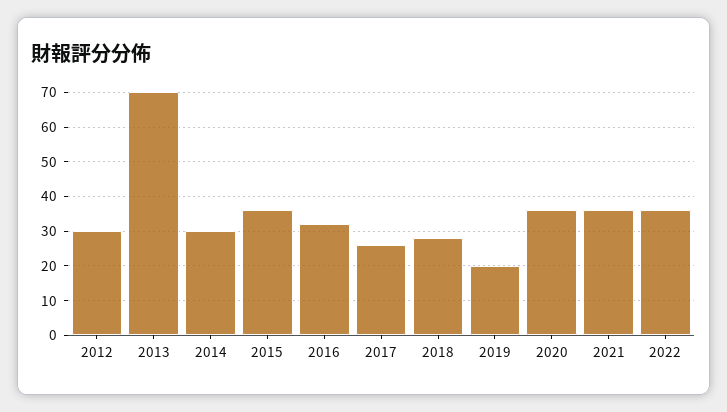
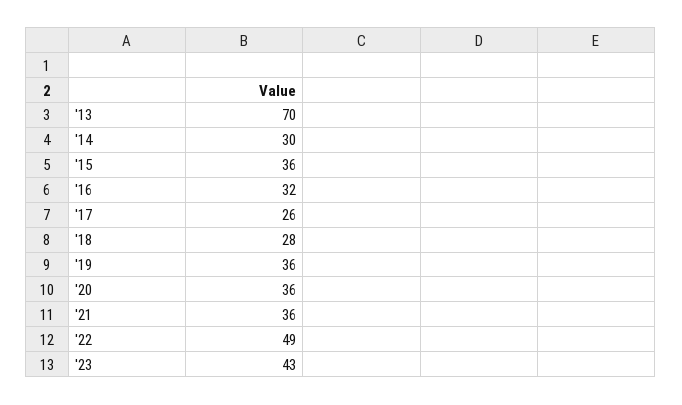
2012: 30 -> none
2019: 20 -> 36
2022: 35 -> 49
'23: none -> 43

